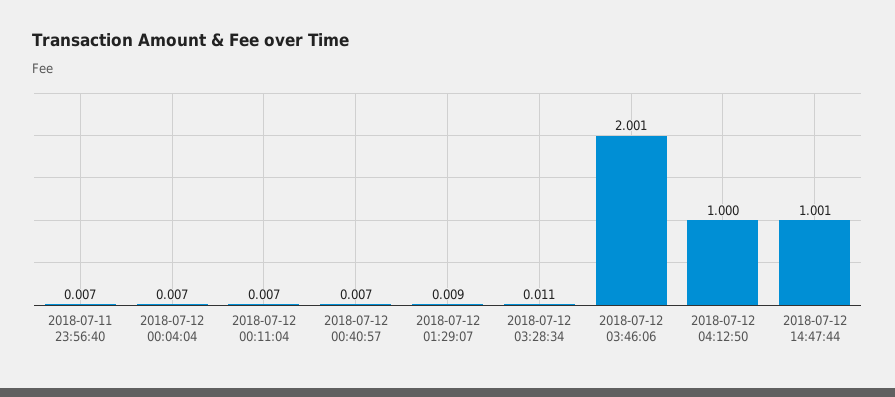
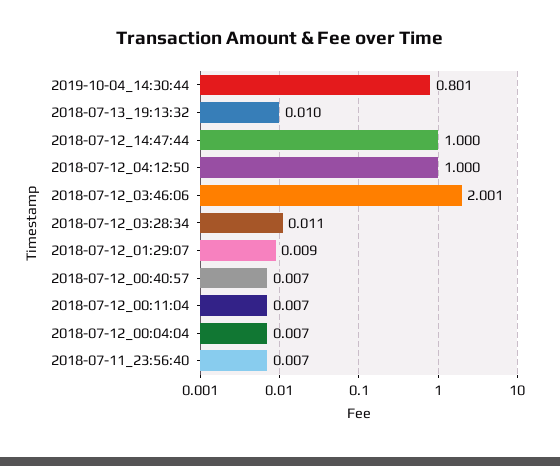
2018-07-12 14:47:44: 1.001 -> 1
2019-10-04_14:30:44: none -> 0.801
2018-07-13_19:13:32: none -> 0.01

